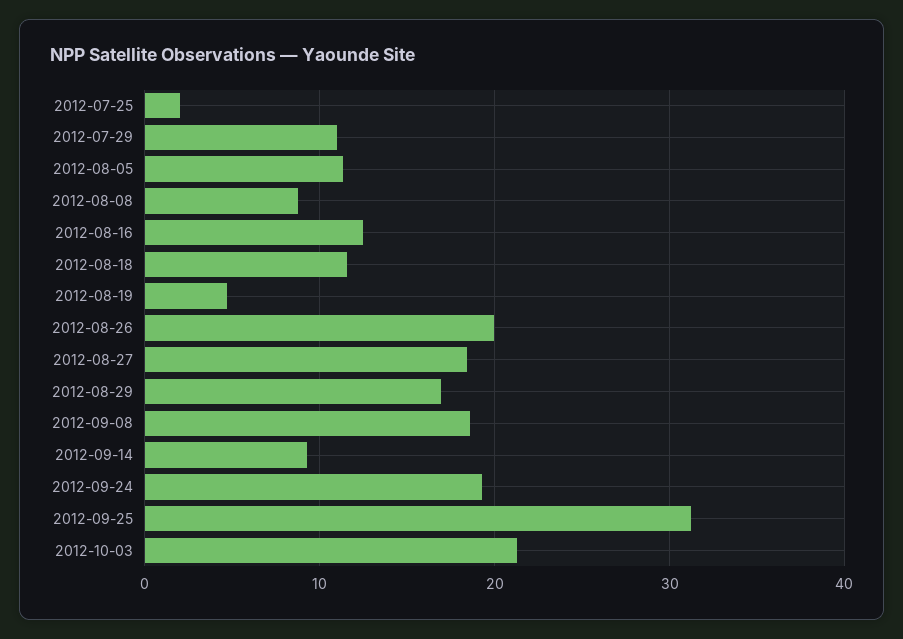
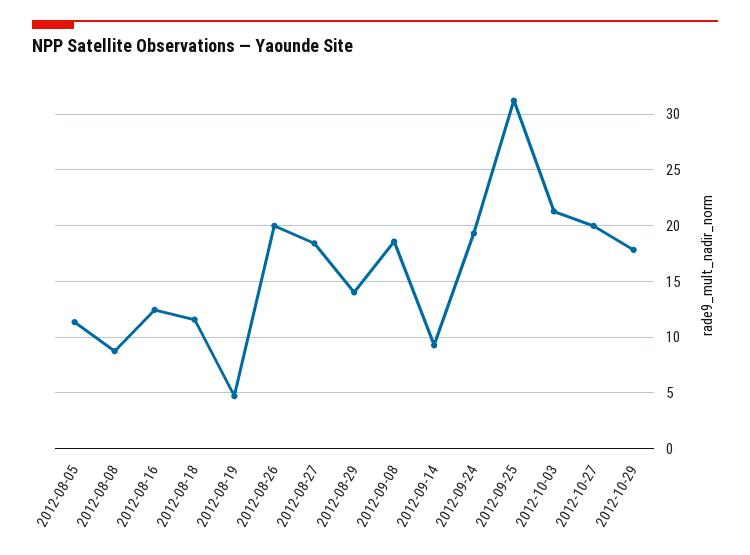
2012-07-25: 2 -> none
2012-07-29: 11 -> none
2012-08-29: 17 -> 14
2012-10-27: none -> 20
2012-10-29: none -> 18

